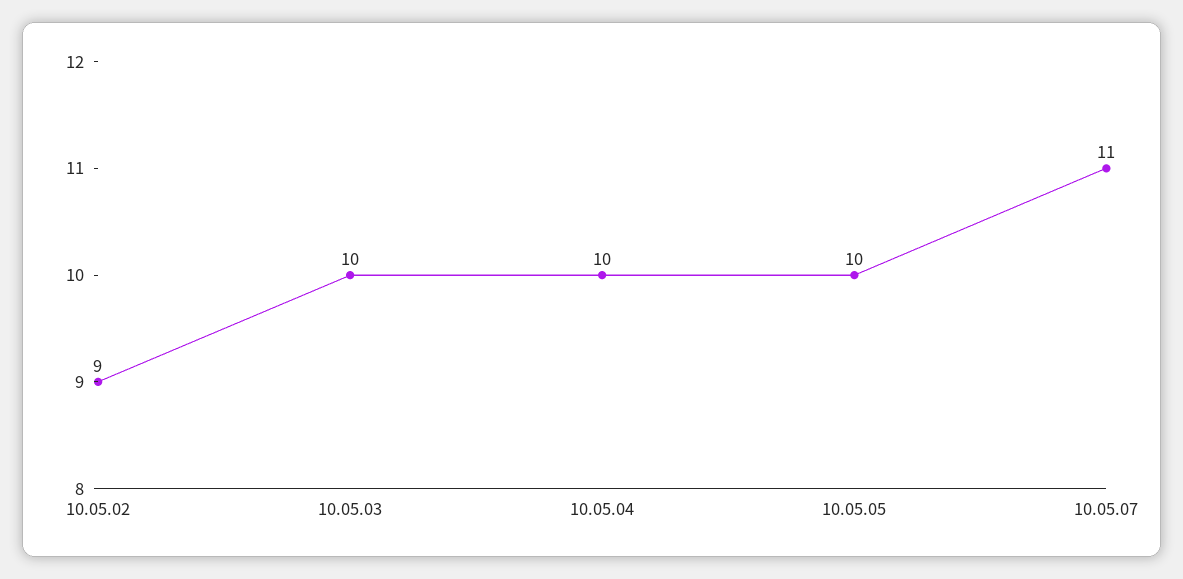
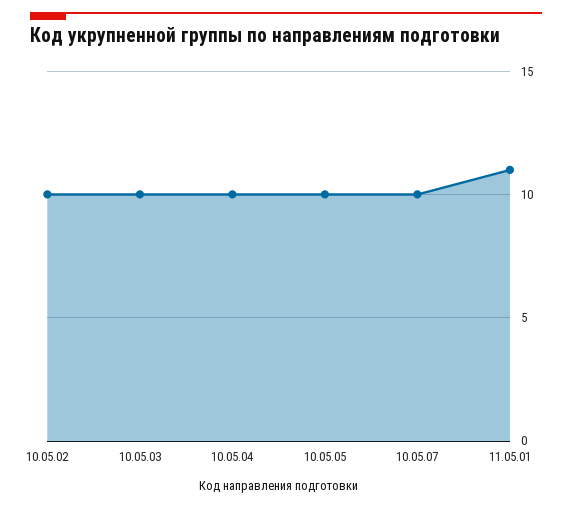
10.05.02: 9 -> 10
10.05.07: 11 -> 10
11.05.01: none -> 11

